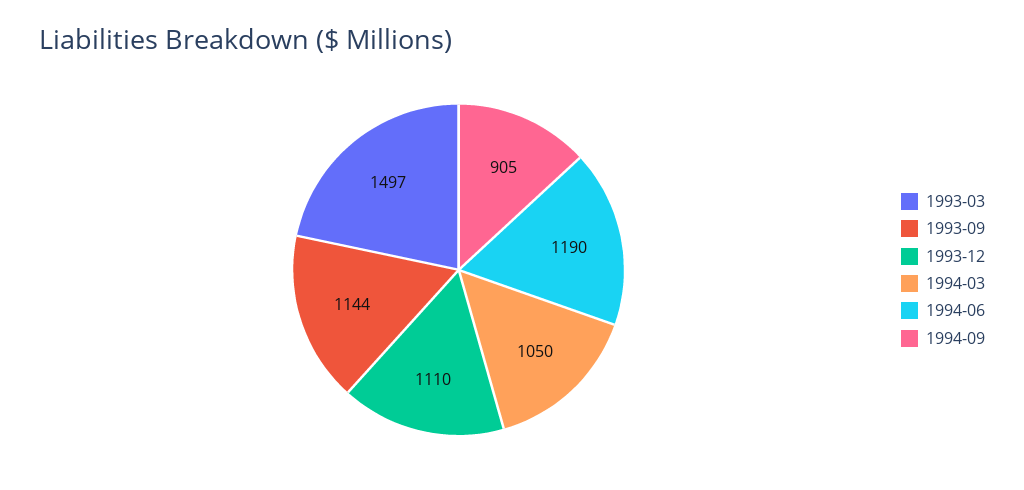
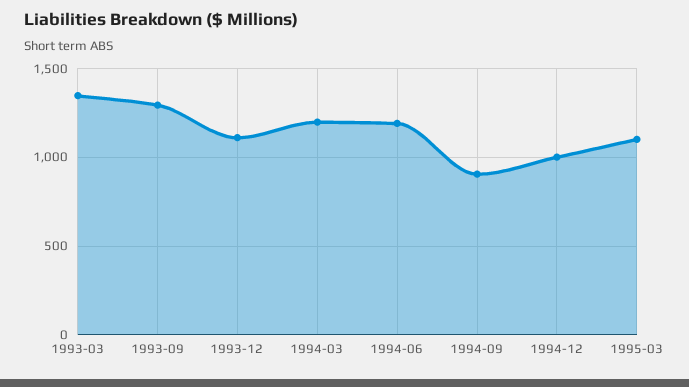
1993-03: 1497 -> 1350
1993-09: 1144 -> 1300
1994-03: 1050 -> 1200
1994-12: none -> 1000
1995-03: none -> 1100

